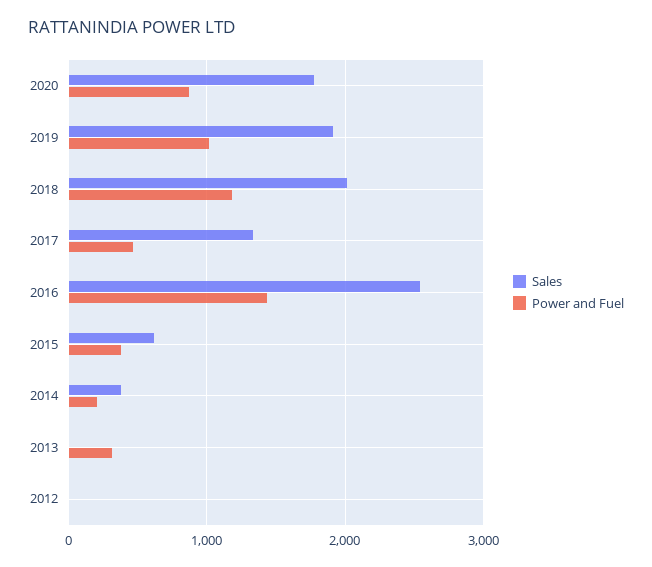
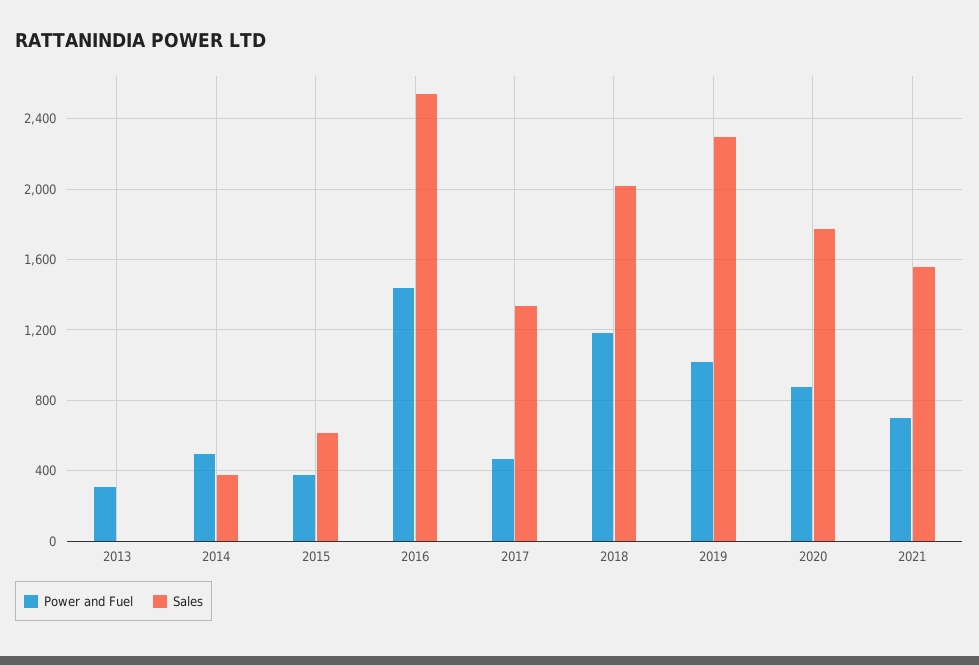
Sales, 2019: 1900 -> 2300
Power and Fuel, 2014: 200 -> 500
Sales, 2012: 0 -> none
Power and Fuel, 2012: 0 -> none
Power and Fuel, 2021: none -> 700
Sales, 2021: none -> 1550

